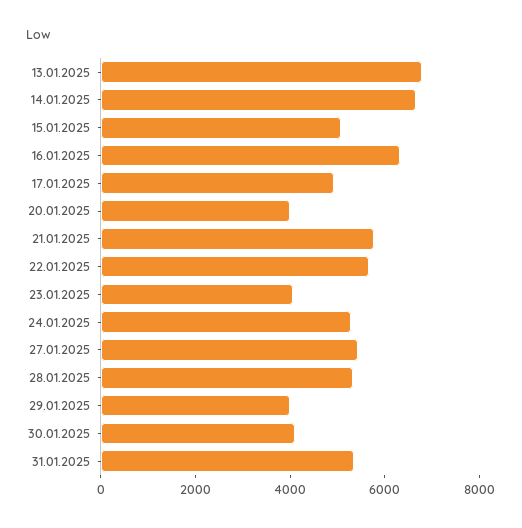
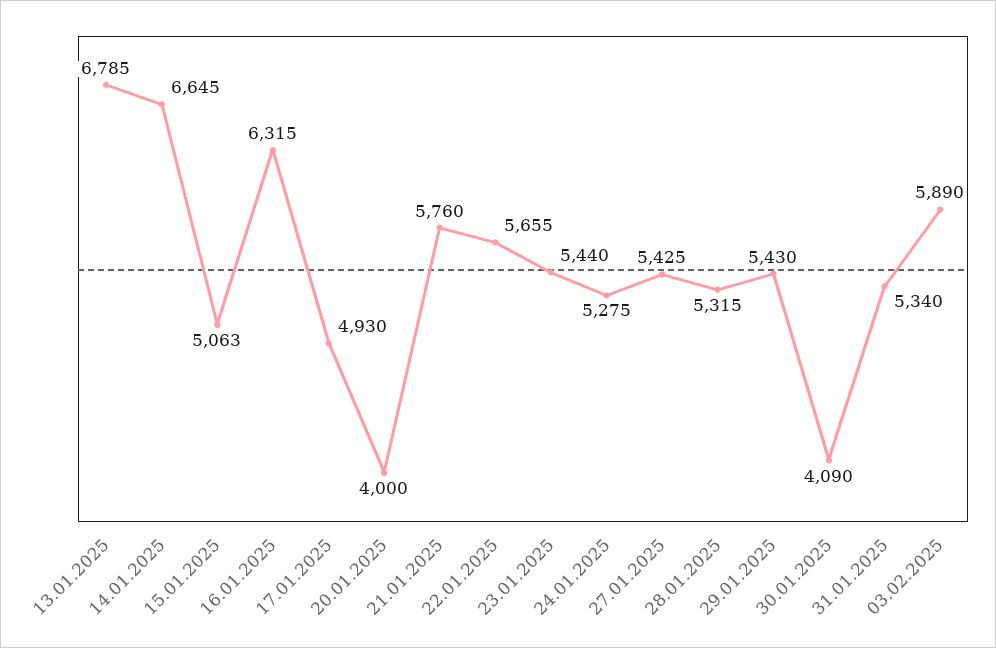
23.01.2025: 4000 -> 5440
29.01.2025: 4000 -> 5430
03.02.2025: none -> 5890

